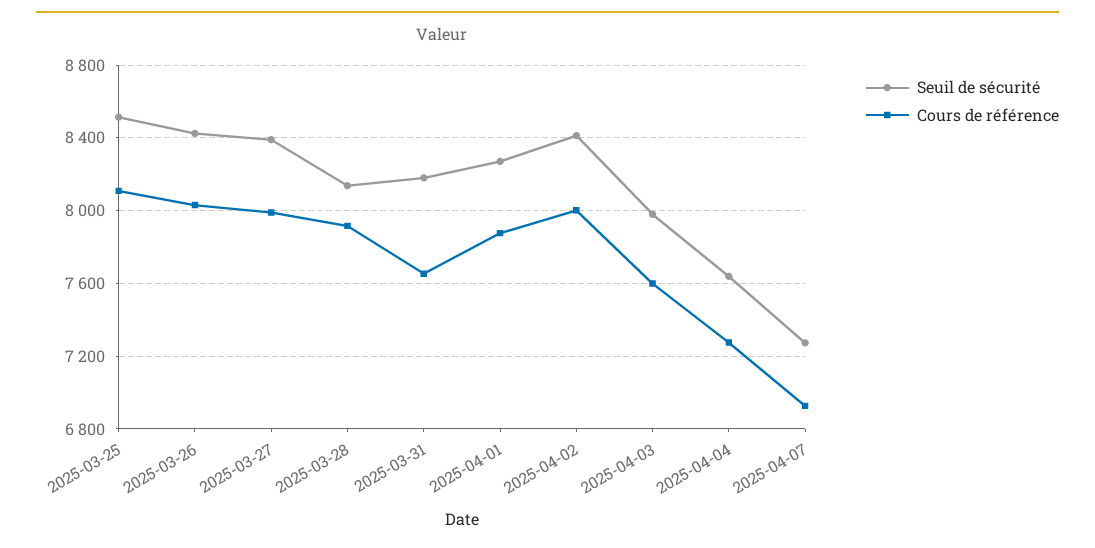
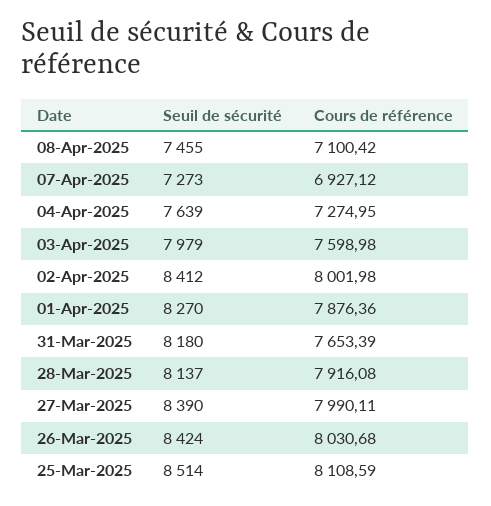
Seuil de sécurité, 08-Apr-2025: none -> 7455
Cours de référence, 08-Apr-2025: none -> 7100.42

